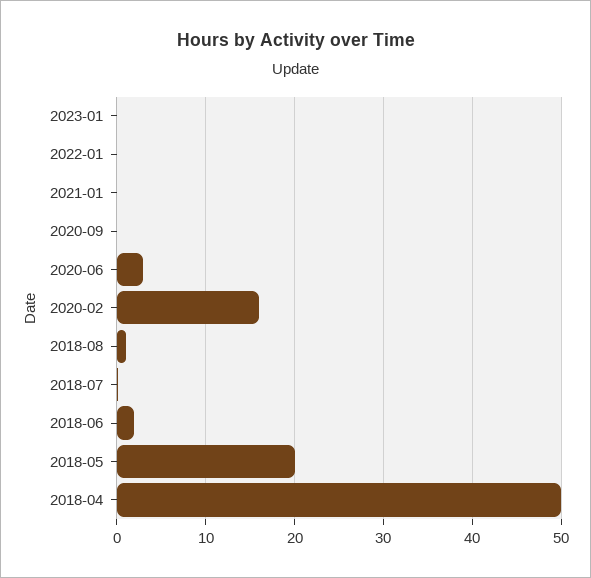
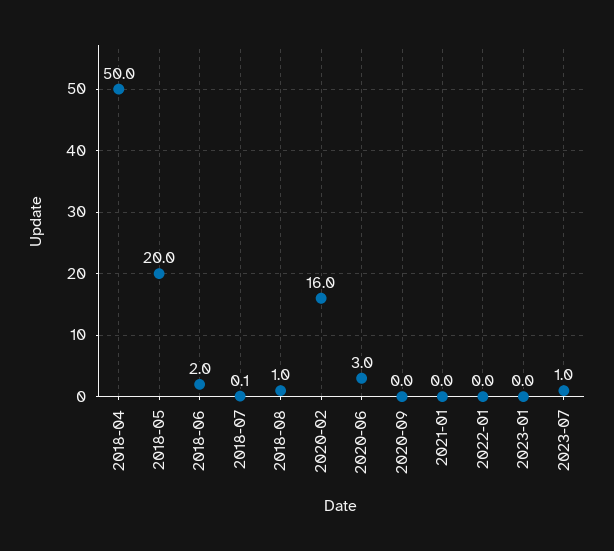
2023-07: none -> 1

